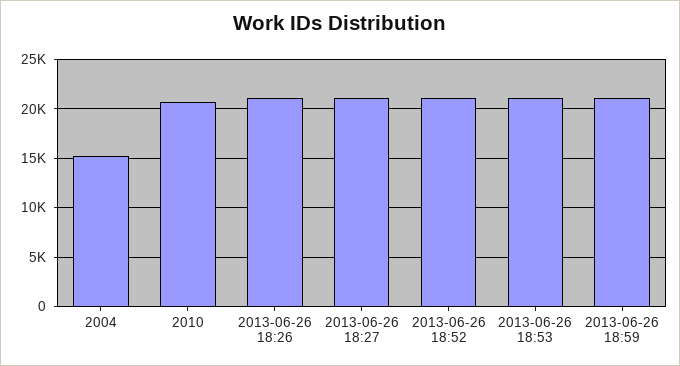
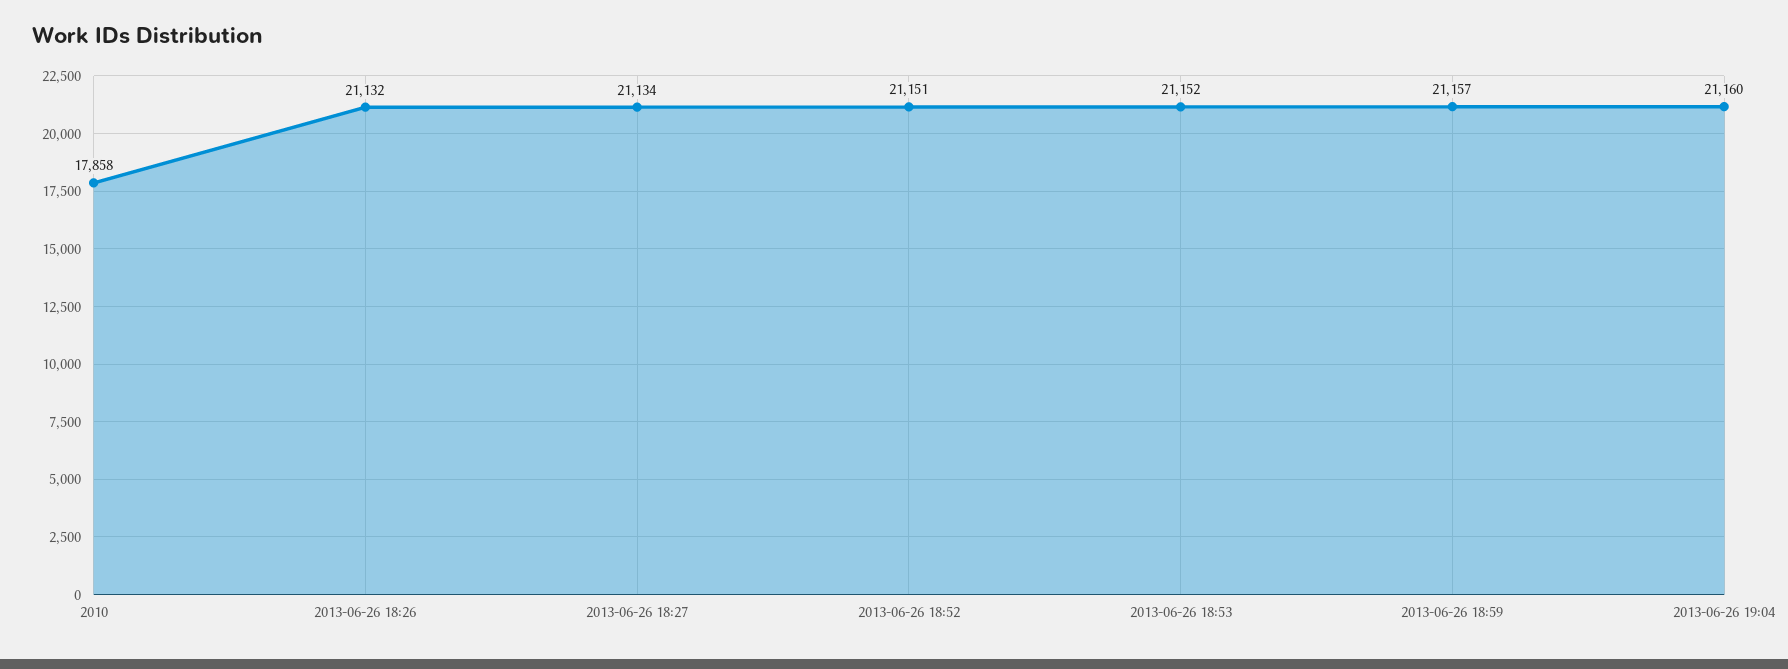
2004: 15000 -> none
2010: 21000 -> 17858
2013-06-26 19:04: none -> 21160

